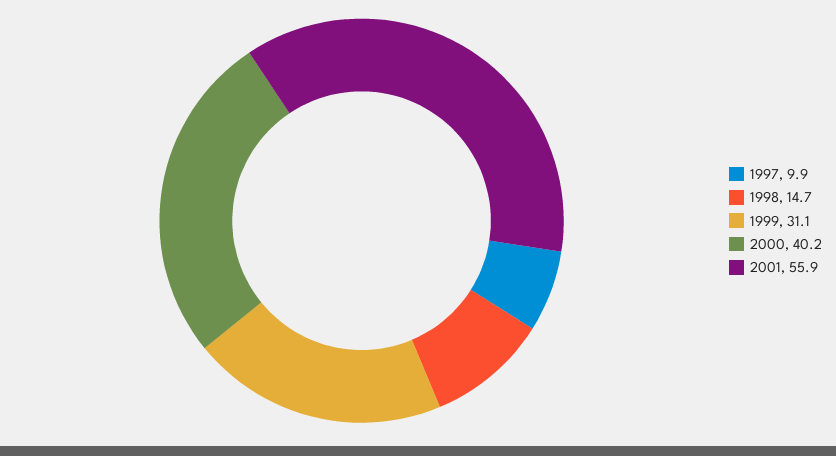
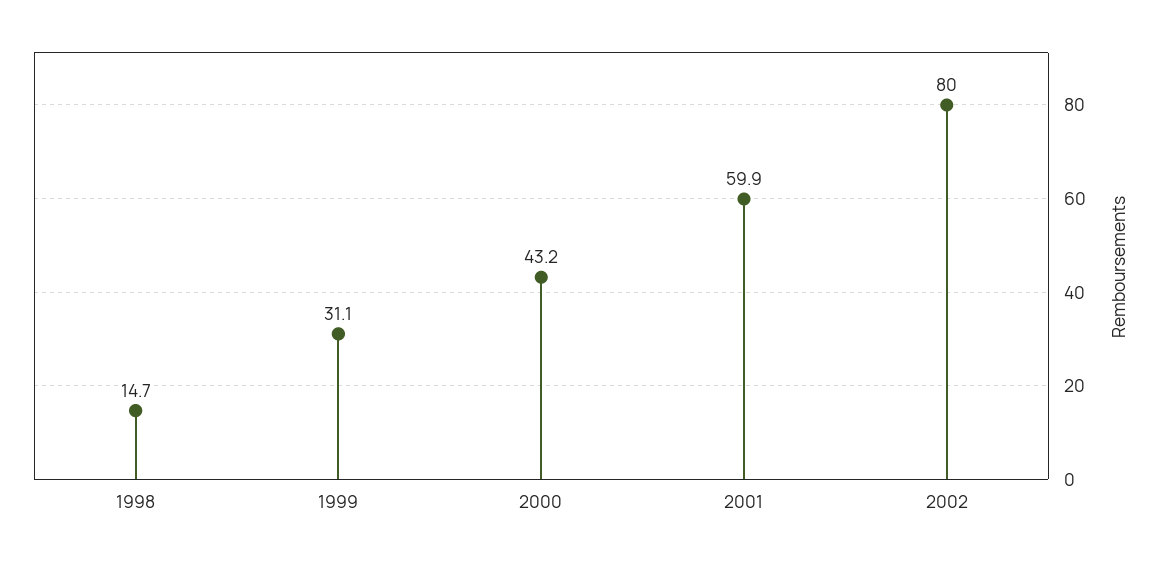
1997: 9.9 -> none
2000: 40.2 -> 43.2
2001: 55.9 -> 59.9
2002: none -> 80

